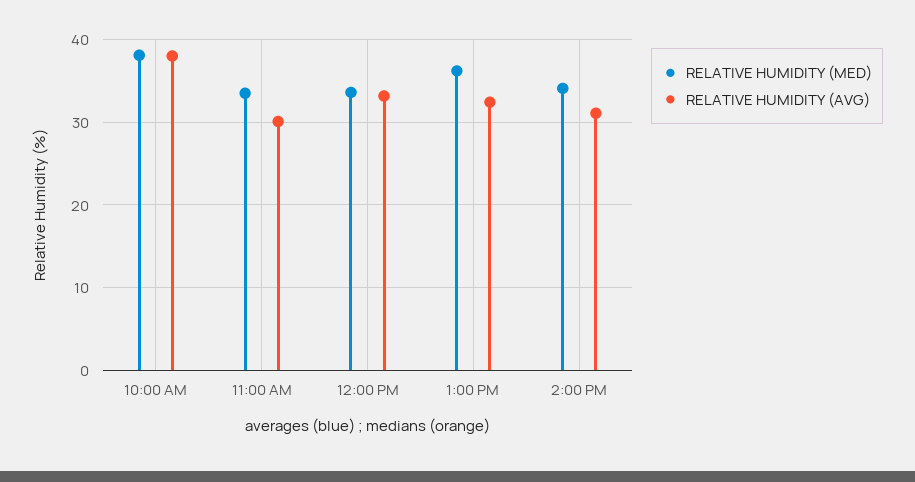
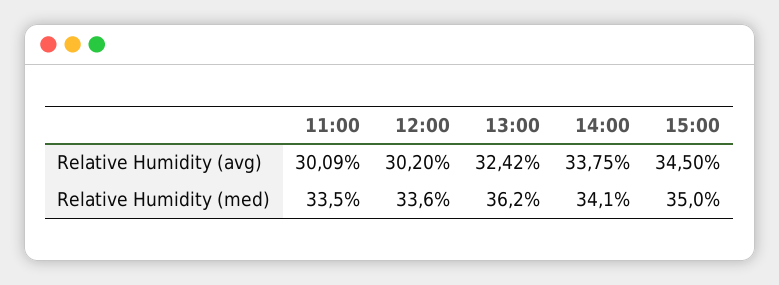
RELATIVE HUMIDITY (MED), 10:00 AM: 38 -> none
RELATIVE HUMIDITY (AVG), 10:00 AM: 38 -> none
RELATIVE HUMIDITY (AVG), 12:00 PM: 33 -> 30.2
RELATIVE HUMIDITY (AVG), 2:00 PM: 31 -> 33.75
RELATIVE HUMIDITY (AVG), 15:00: none -> 34.5
RELATIVE HUMIDITY (MED), 15:00: none -> 35

